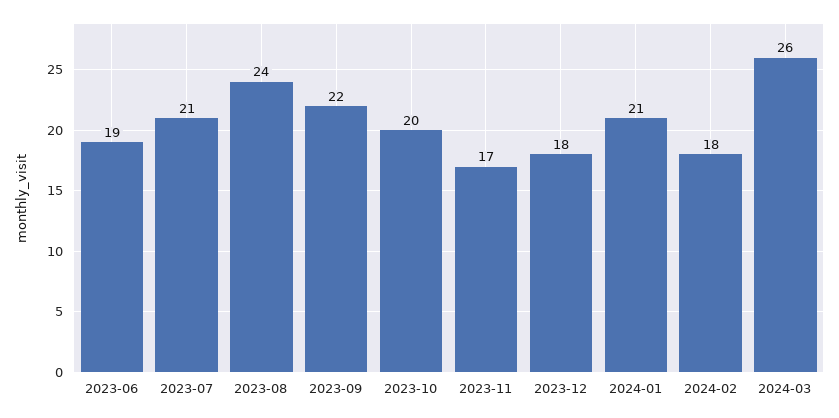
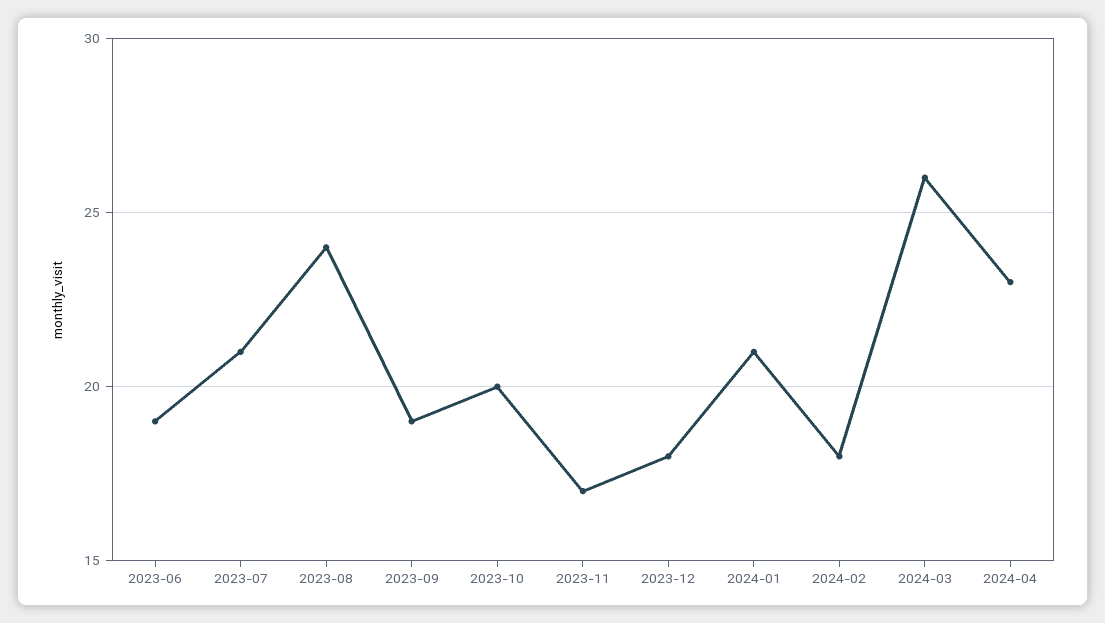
2023-09: 22 -> 19
2024-04: none -> 23

